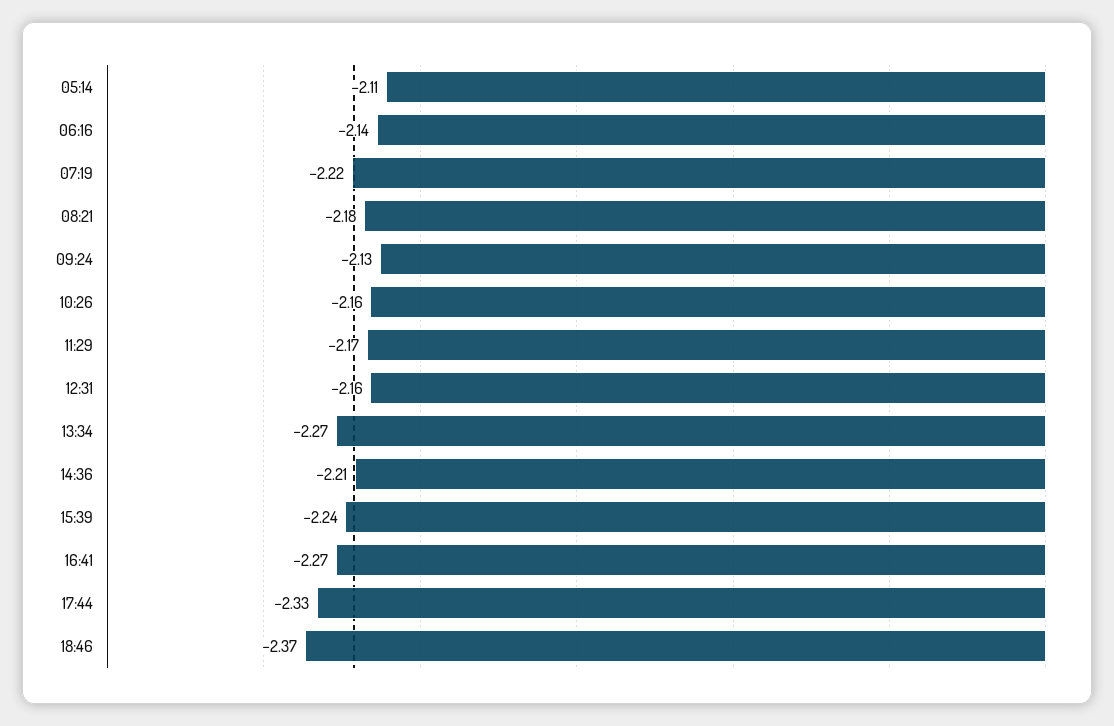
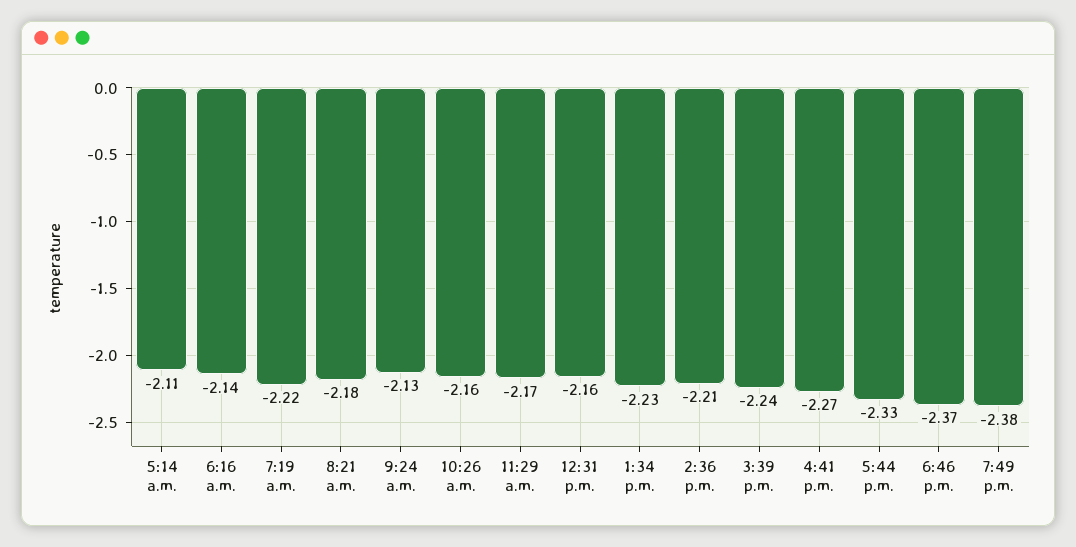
13:34: -2.27 -> -2.23
7:49 p.m.: none -> -2.38

